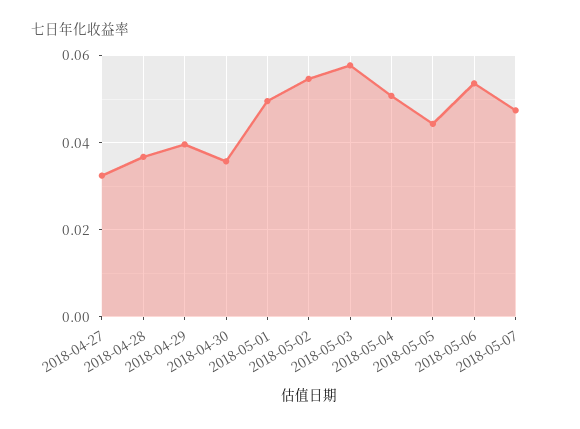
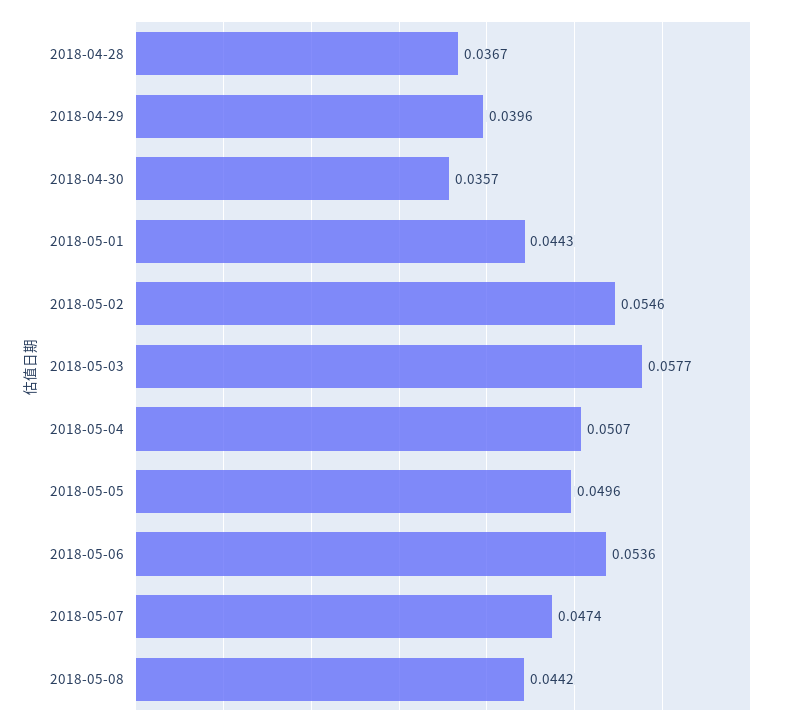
2018-04-27: 0.032 -> none
2018-05-01: 0.05 -> 0.0443
2018-05-05: 0.044 -> 0.0496
2018-05-08: none -> 0.0442

